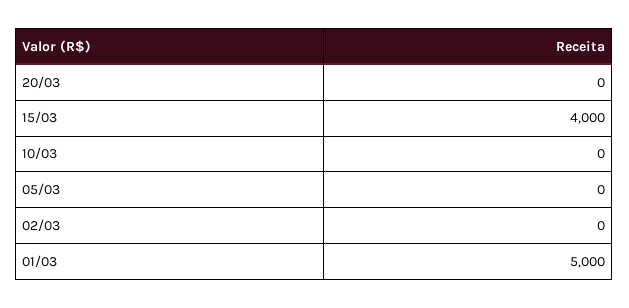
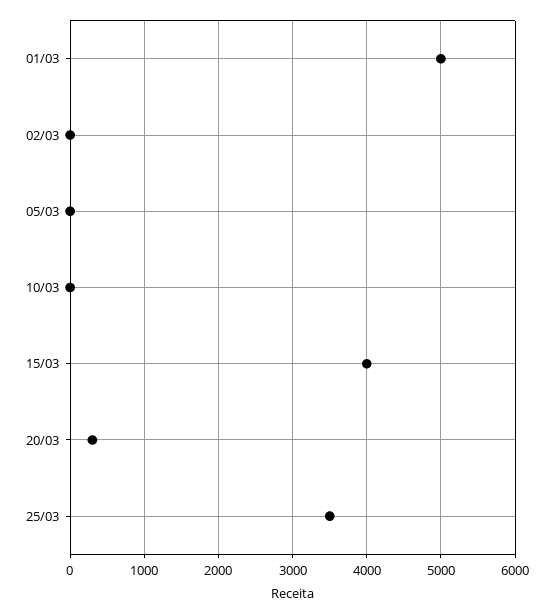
20/03: 0 -> 300
25/03: none -> 3500

